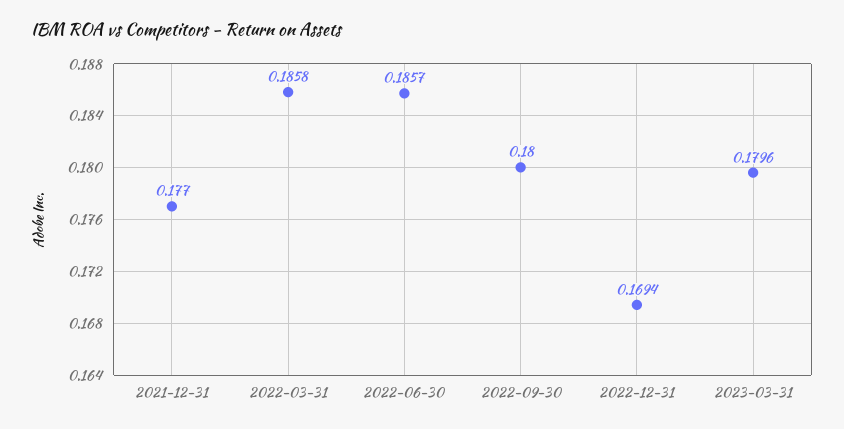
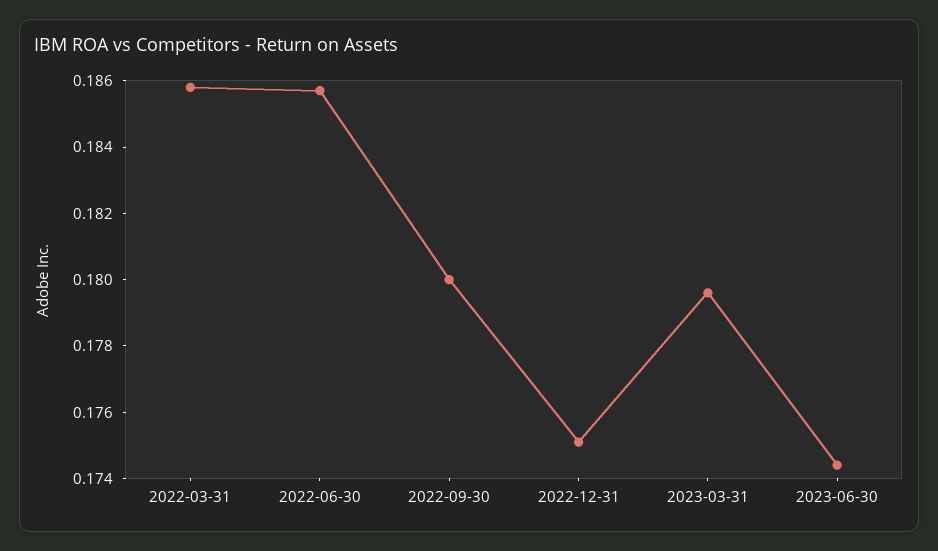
2021-12-31: 0.177 -> none
2022-12-31: 0.1694 -> 0.175
2023-06-30: none -> 0.1745

